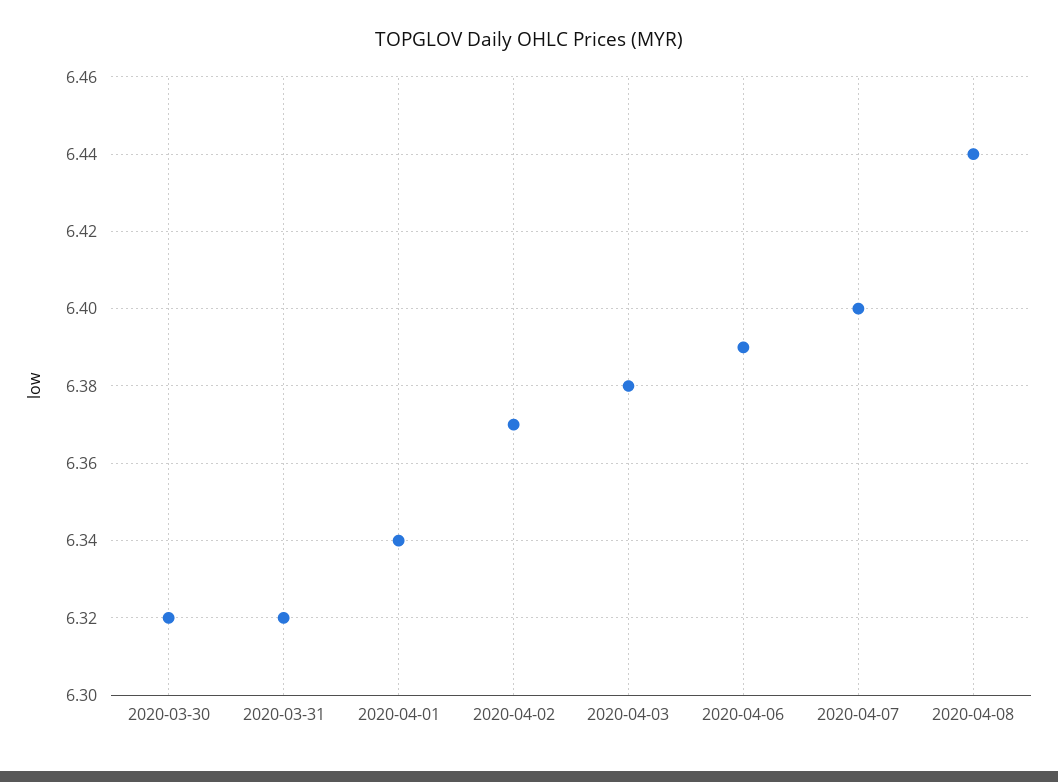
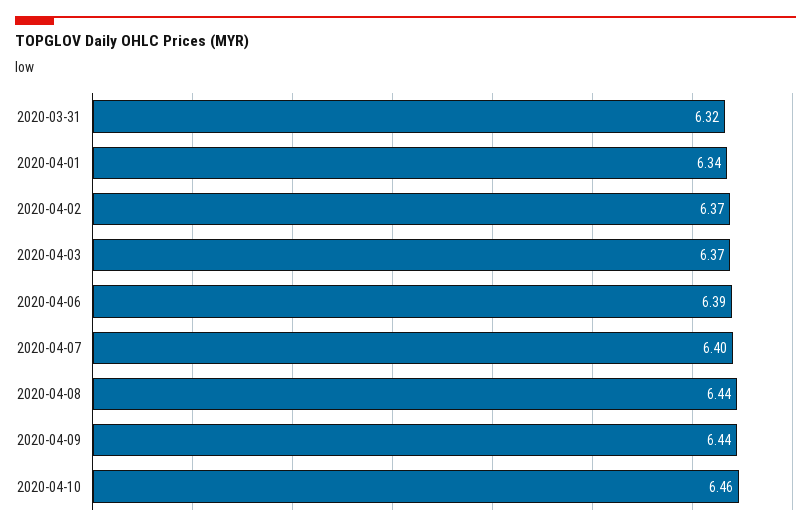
2020-03-30: 6.32 -> none
2020-04-03: 6.38 -> 6.37
2020-04-09: none -> 6.44
2020-04-10: none -> 6.46

